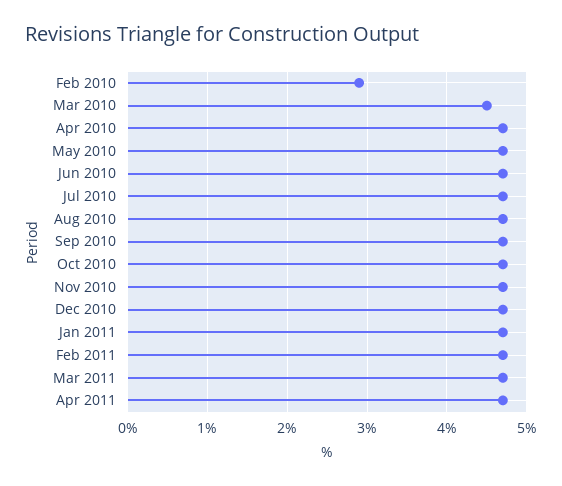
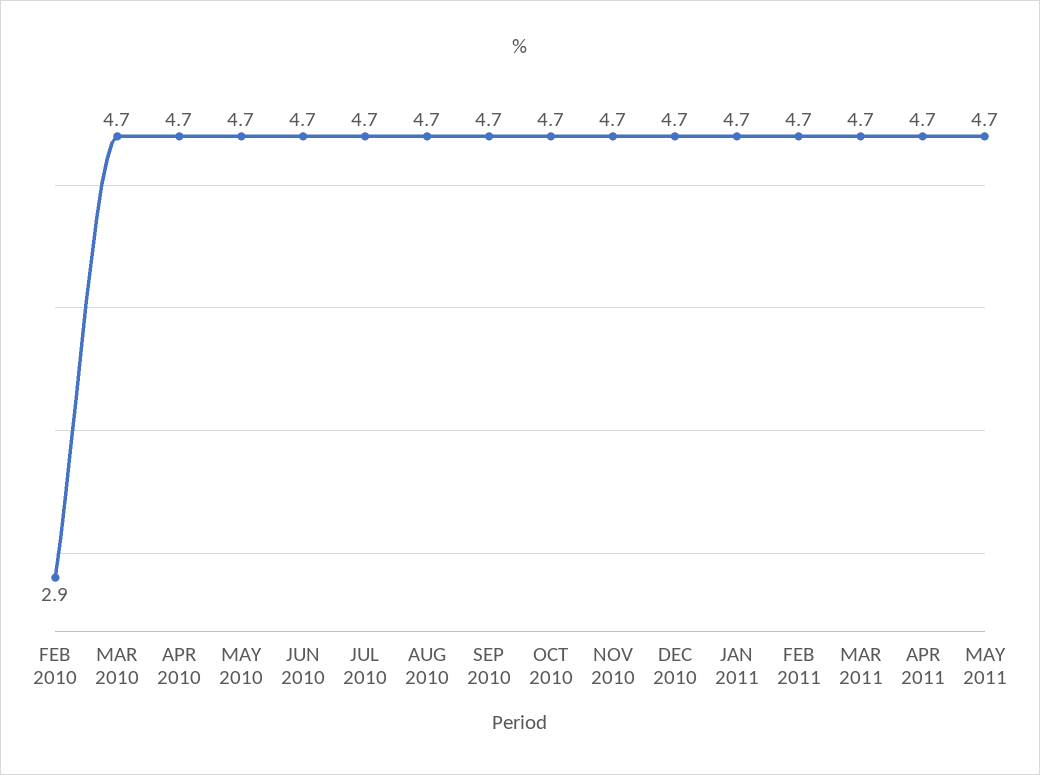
Mar 2010: 4.5 -> 4.7
MAY 2011: none -> 4.7

